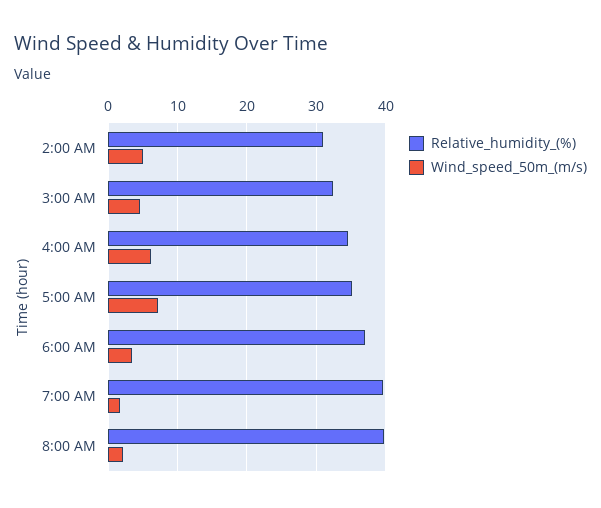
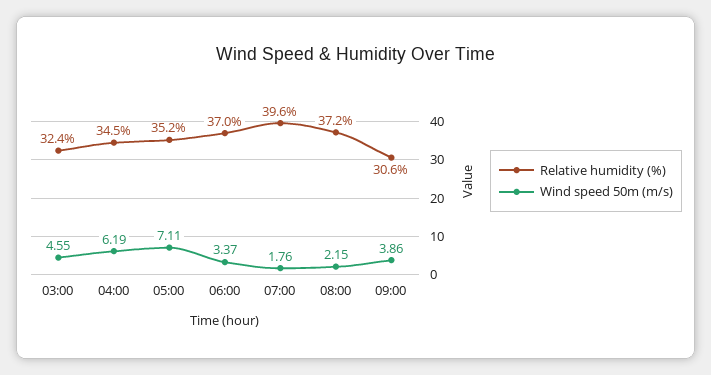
Relative_humidity_(%), 2:00 AM: 31 -> none
Wind_speed_50m_(m/s), 2:00 AM: 5 -> none
Relative_humidity_(%), 8:00 AM: 40 -> 37.2
Relative_humidity_(%), 09:00: none -> 30.6
Wind_speed_50m_(m/s), 09:00: none -> 3.86

